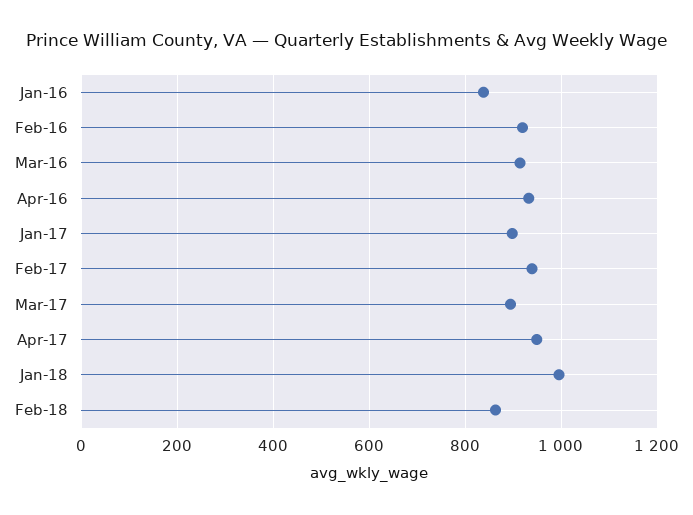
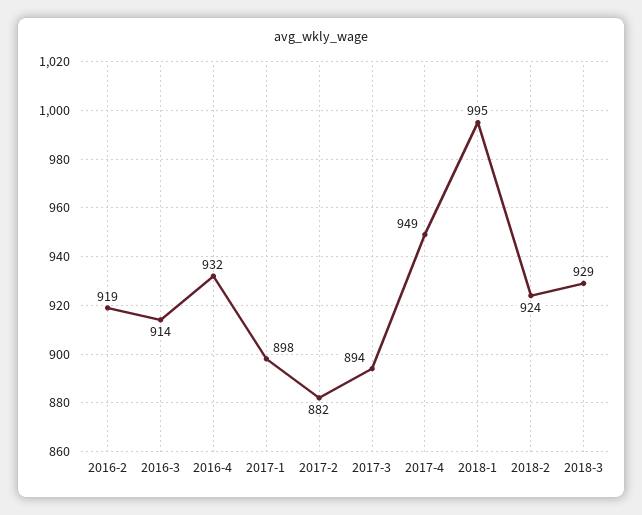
Jan-16: 840 -> none
Feb-17: 940 -> 882
Feb-18: 860 -> 924
2018-3: none -> 929

